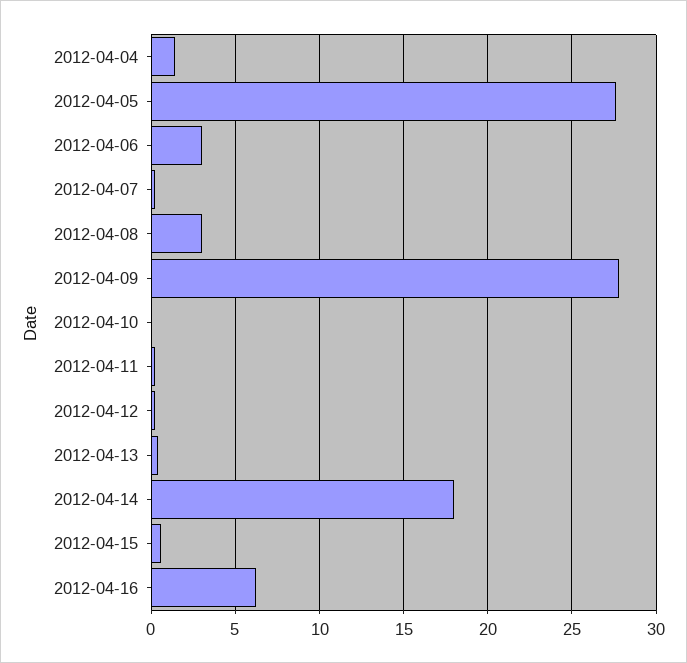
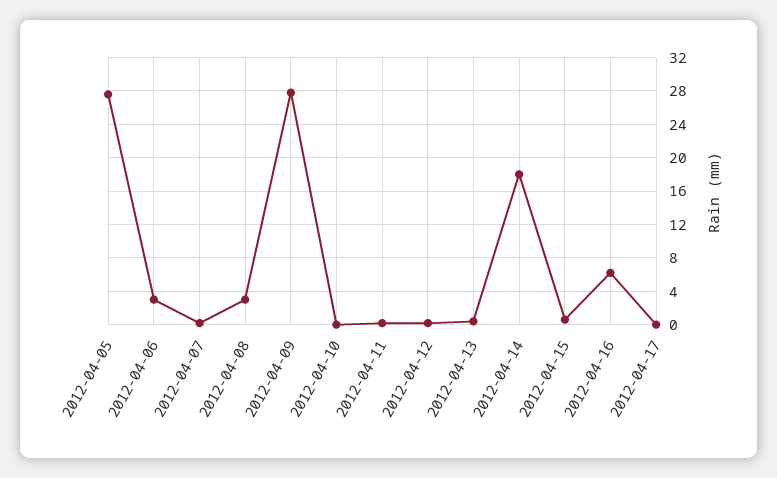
2012-04-04: 1.5 -> none
2012-04-17: none -> 0

